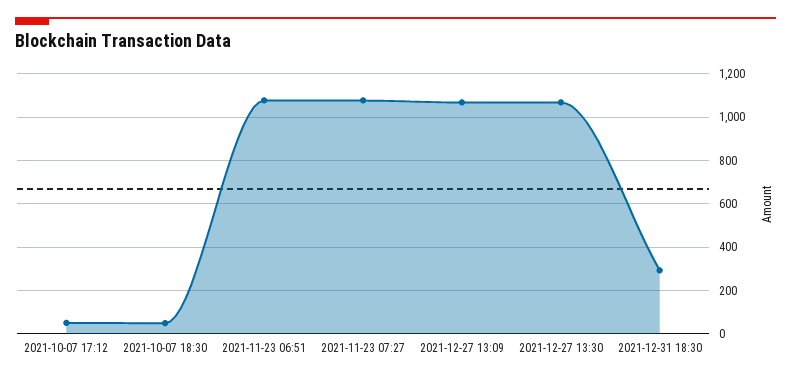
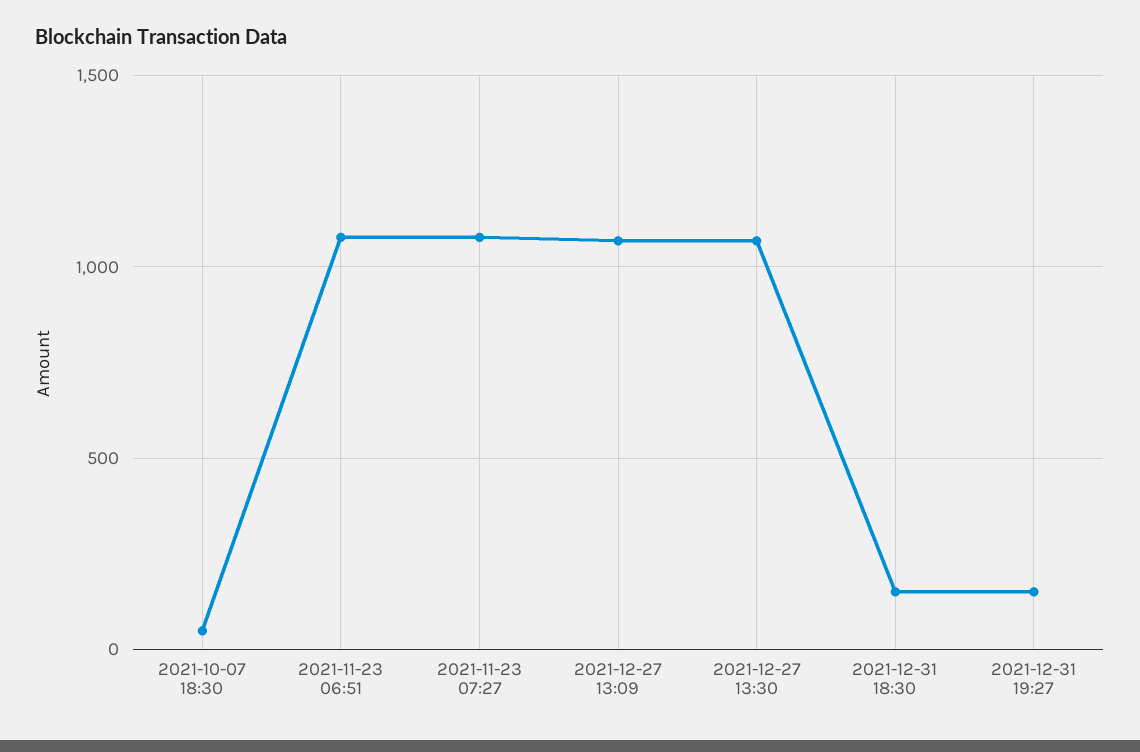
2021-10-07 17:12: 50 -> none
2021-12-31 18:30: 300 -> 150
2021-12-31 19:27: none -> 150

